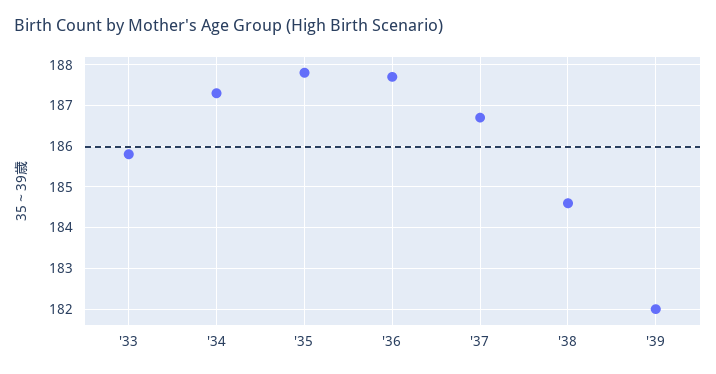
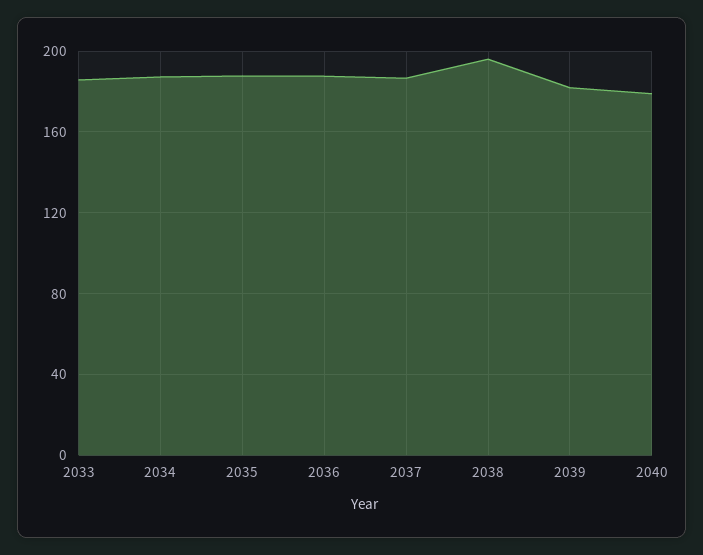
'38: 184.5 -> 195
2040: none -> 180

